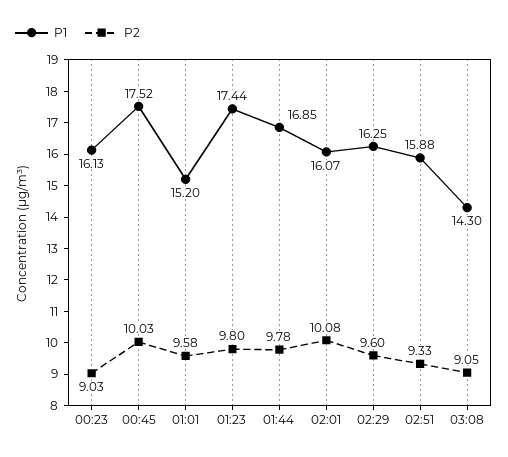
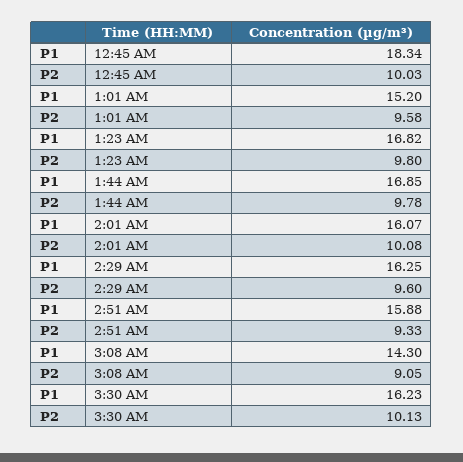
P1, 00:23: 16.13 -> none
P2, 00:23: 9.03 -> none
P1, 00:45: 17.52 -> 18.34
P1, 01:23: 17.44 -> 16.82
P1, 3:30 AM: none -> 16.23
P2, 3:30 AM: none -> 10.13

